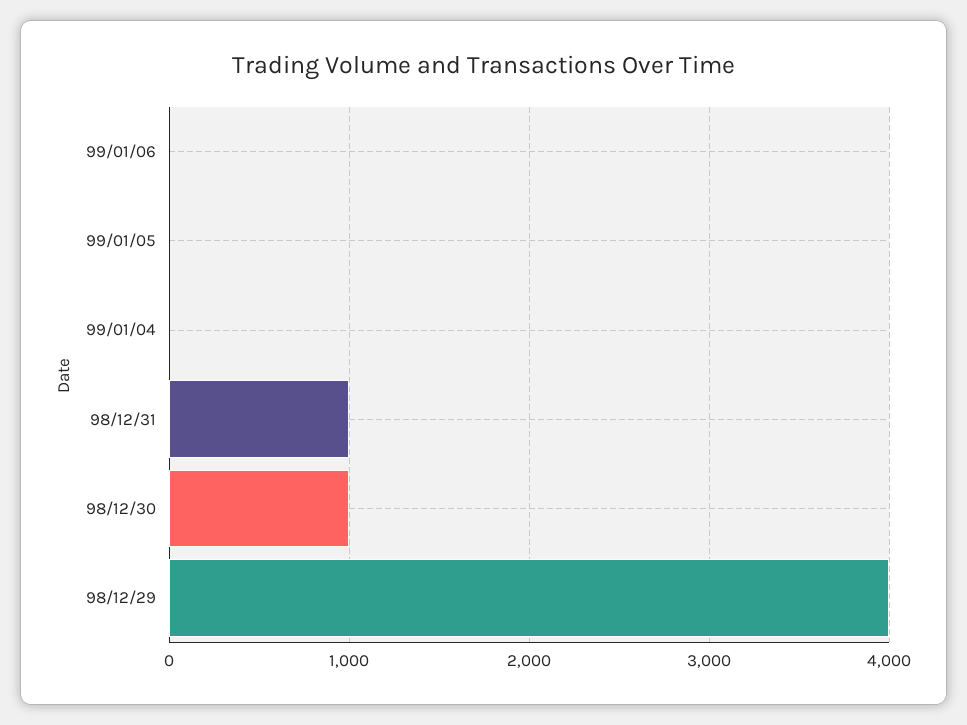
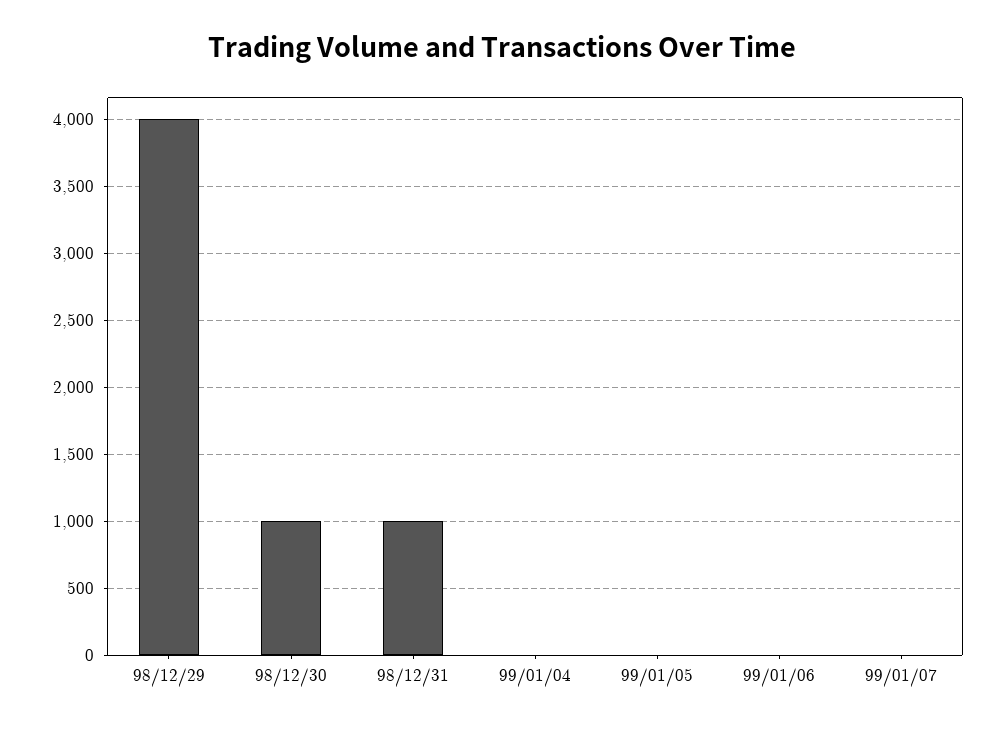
99/01/07: none -> 0

